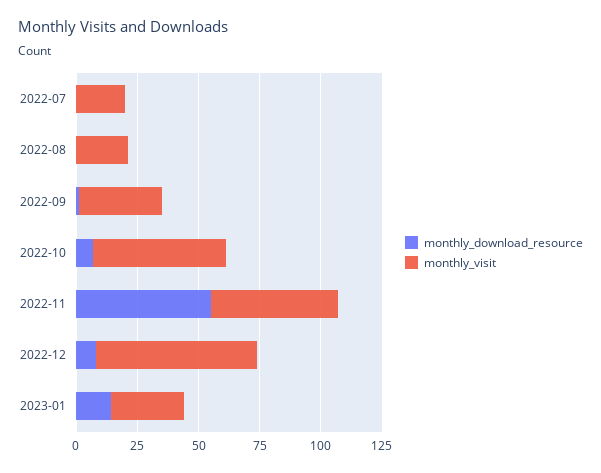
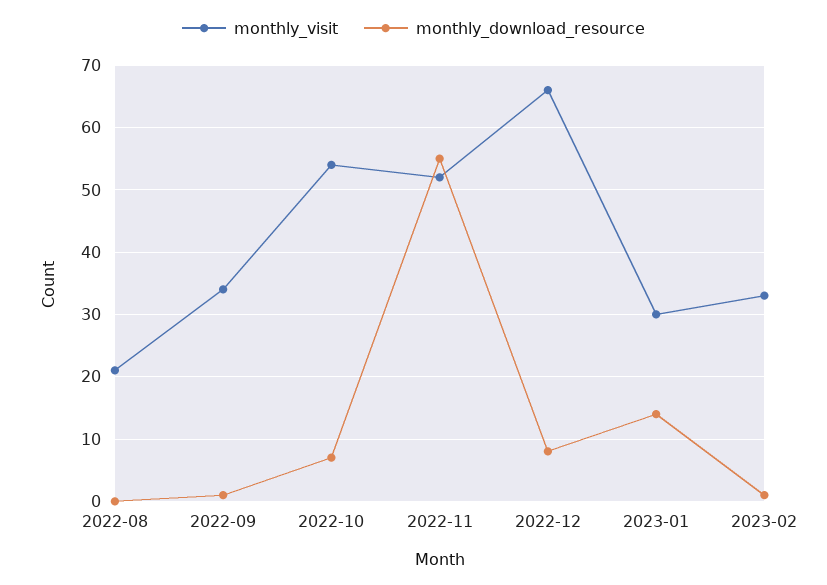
monthly_download_resource, 2022-07: 0 -> none
monthly_visit, 2022-07: 20 -> none
monthly_visit, 2023-02: none -> 33
monthly_download_resource, 2023-02: none -> 1

